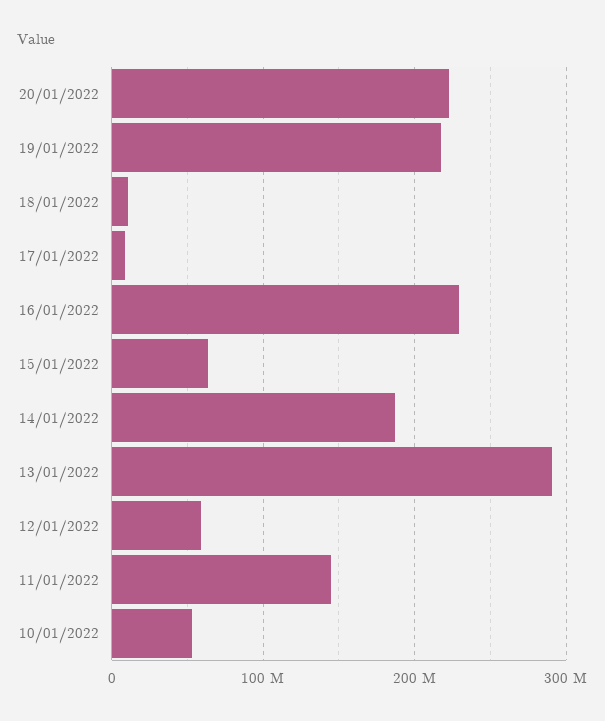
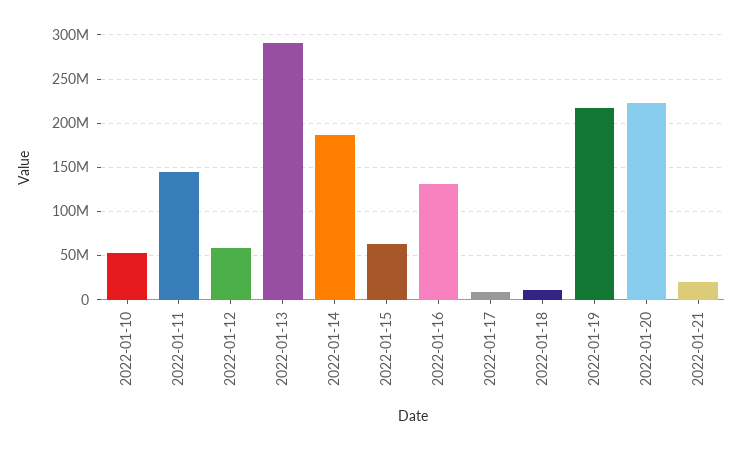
16/01/2022: 230000000 -> 130000000
2022-01-21: none -> 20000000

